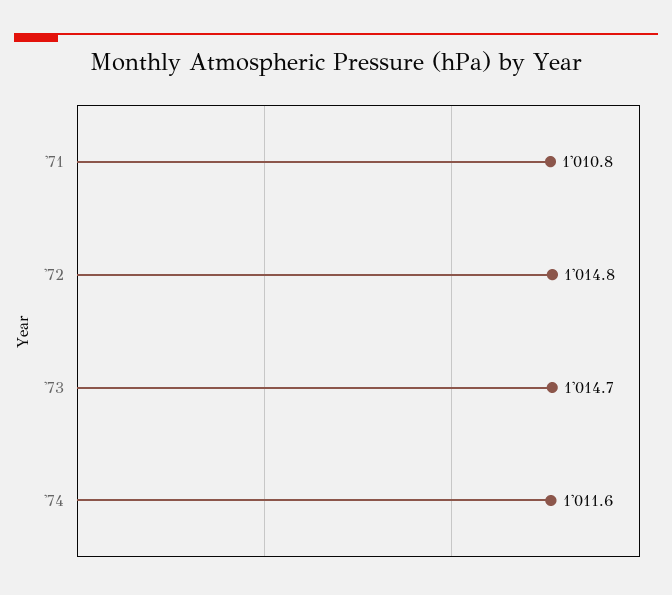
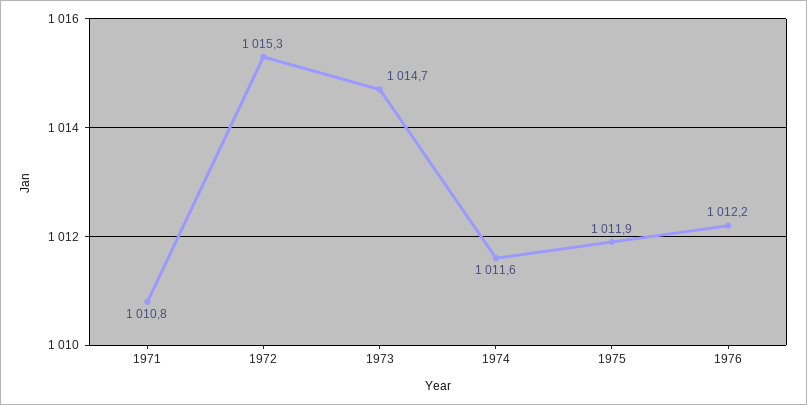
'72: 1014.8 -> 1015.3
1975: none -> 1011.9
1976: none -> 1012.2

